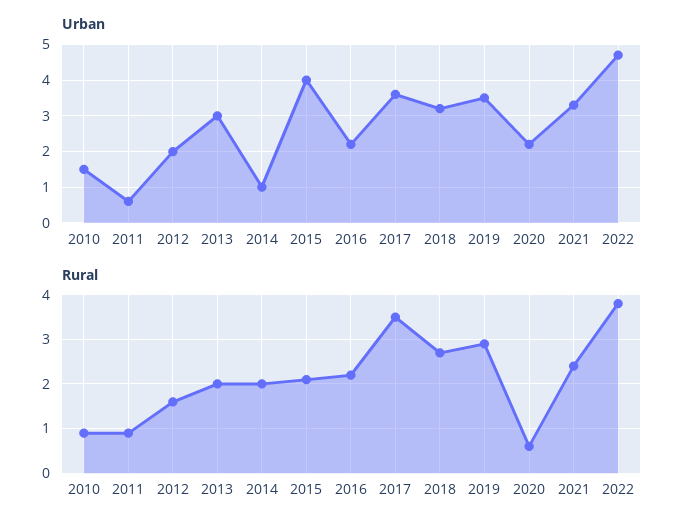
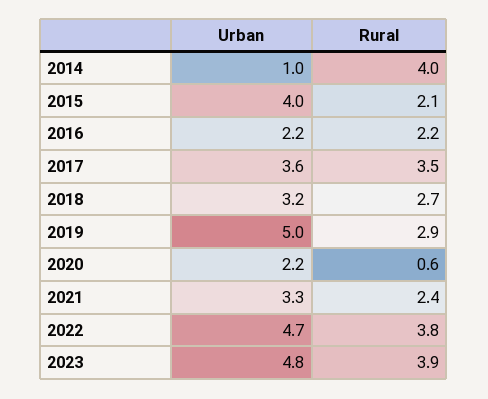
Urban, 2010: 1.5 -> none
Urban, 2011: 0.5 -> none
Urban, 2012: 2 -> none
Urban, 2013: 3 -> none
Urban, 2019: 3.5 -> 5
Rural, 2010: 1 -> none
Rural, 2011: 1 -> none
Rural, 2012: 1.5 -> none
Rural, 2013: 2 -> none
Rural, 2014: 2 -> 4
Urban, 2023: none -> 4.8
Rural, 2023: none -> 3.9

